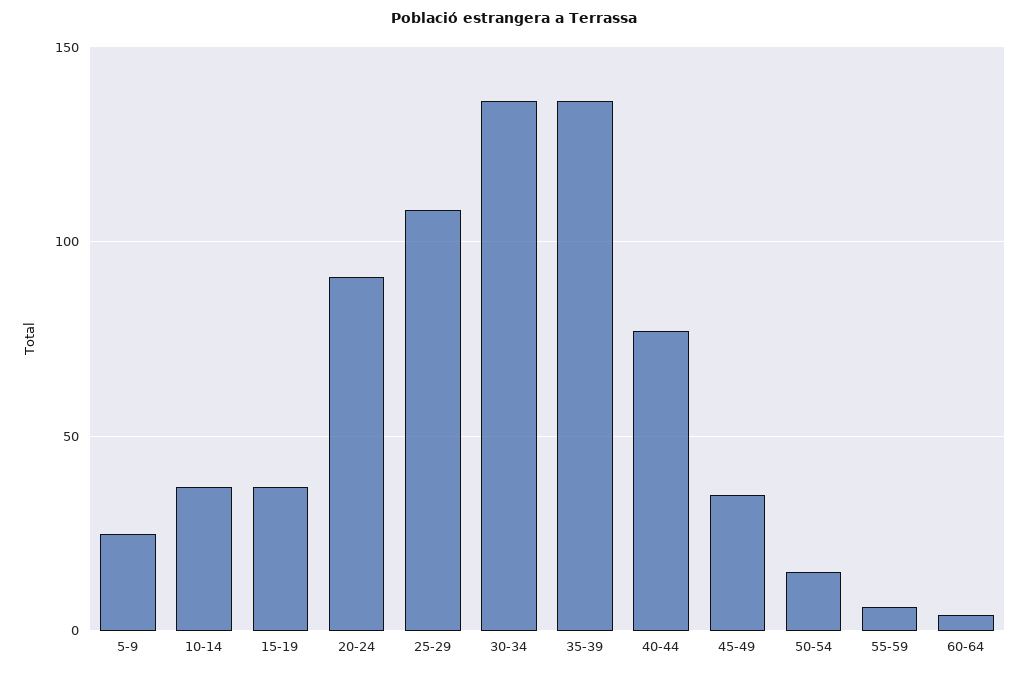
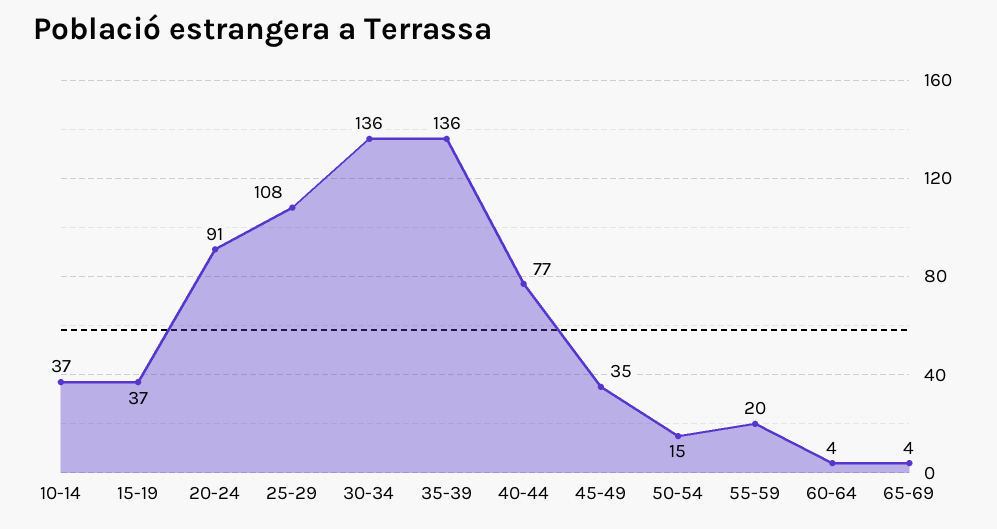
5-9: 25 -> none
55-59: 5 -> 20
65-69: none -> 4

